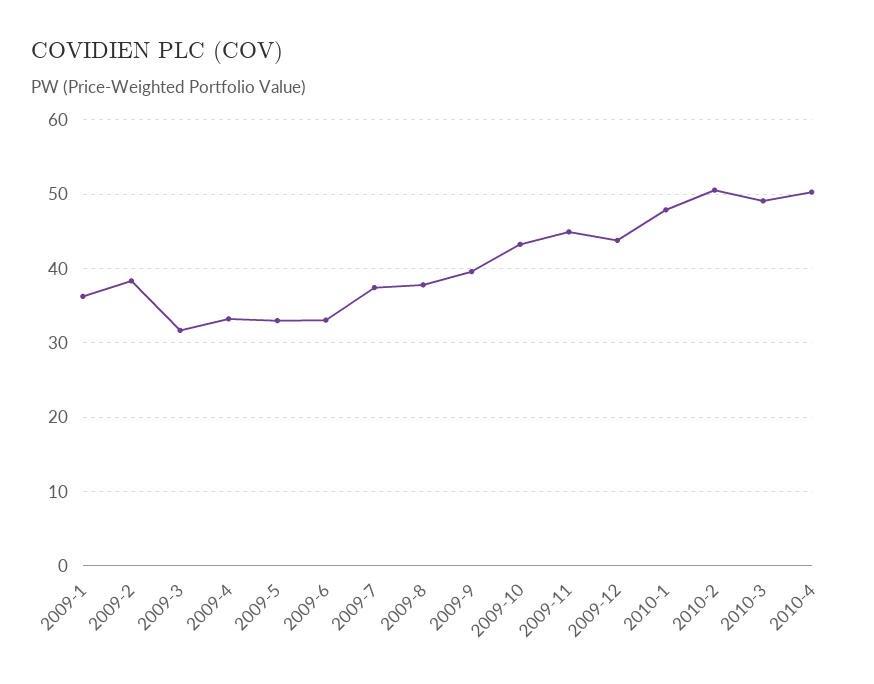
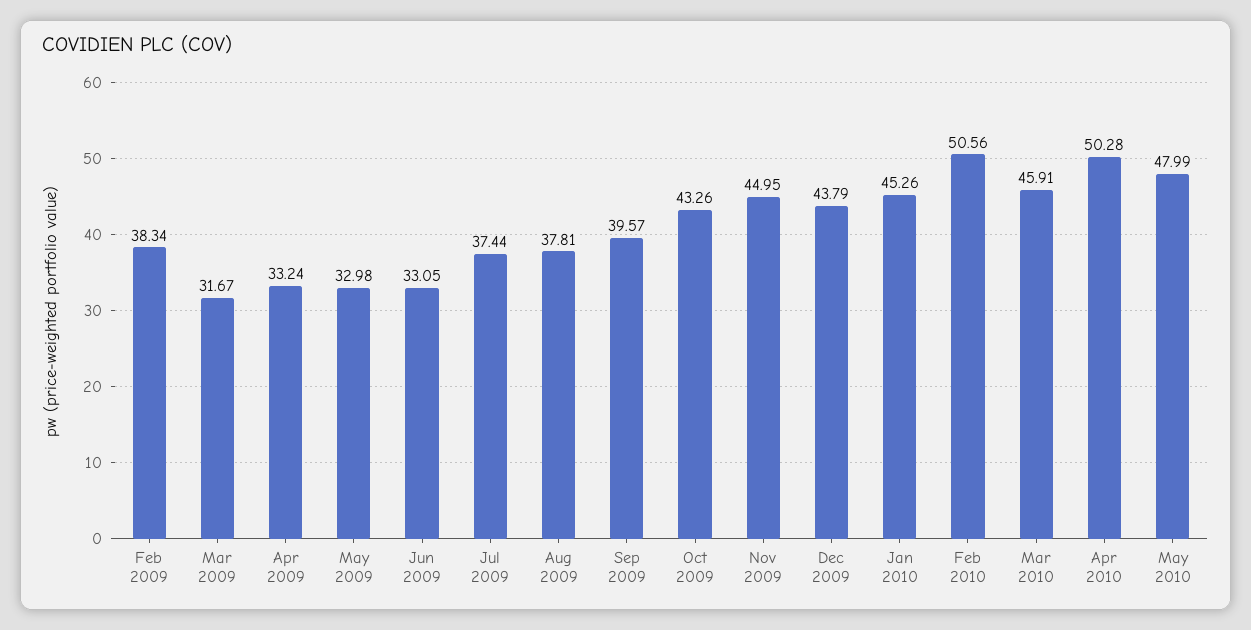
2009-1: 36 -> none
2010-1: 48 -> 45.26
2010-3: 49 -> 45.91
May 2010: none -> 47.99

